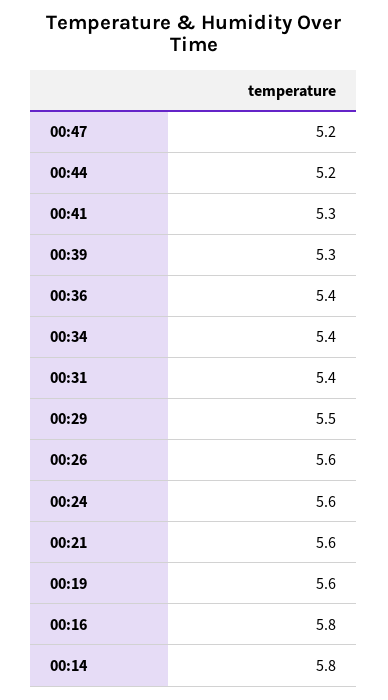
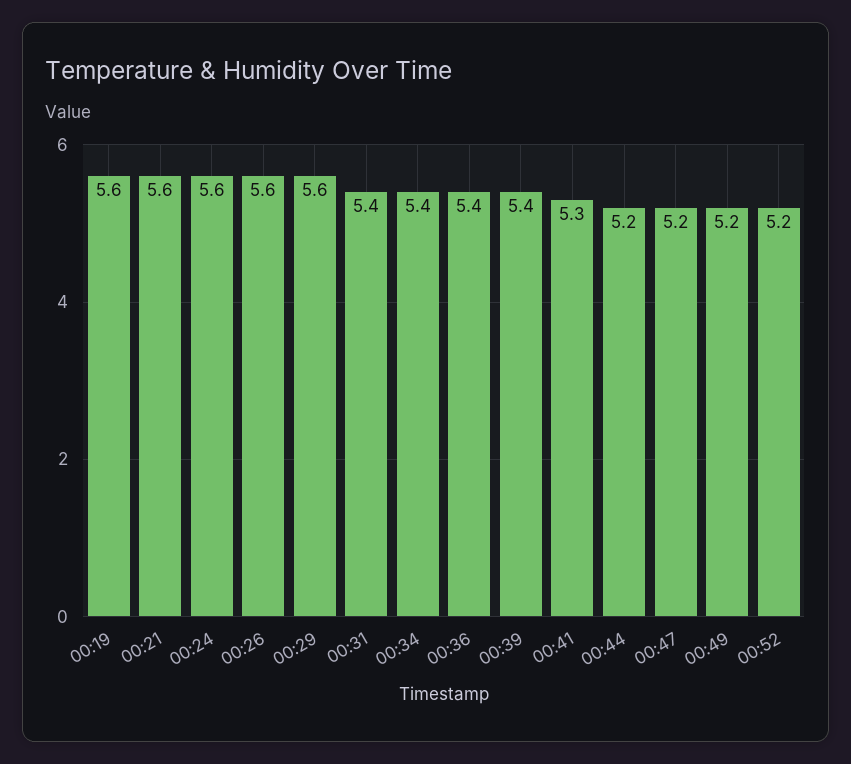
00:39: 5.3 -> 5.4
00:29: 5.5 -> 5.6
00:16: 5.8 -> none
00:14: 5.8 -> none
00:49: none -> 5.2
00:52: none -> 5.2

